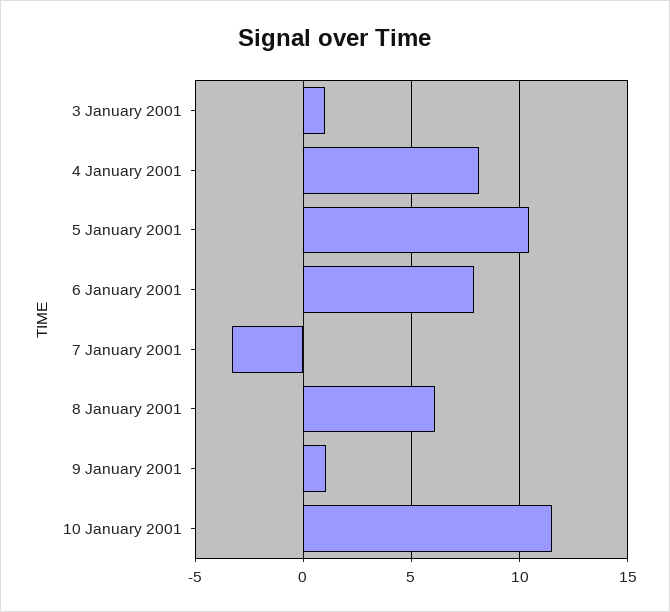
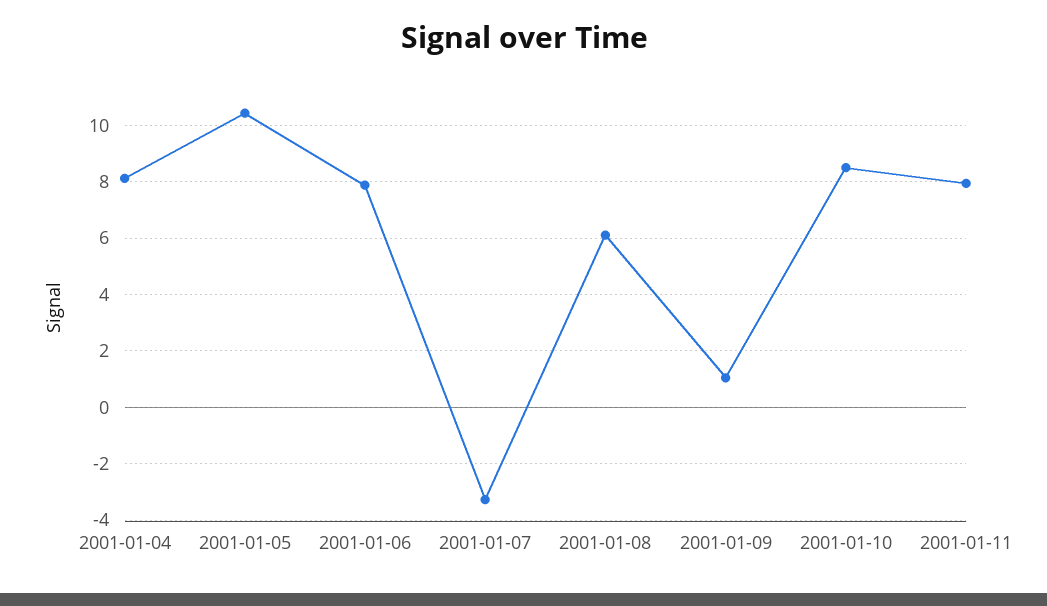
3 January 2001: 1 -> none
10 January 2001: 11.5 -> 8.5
2001-01-11: none -> 8

